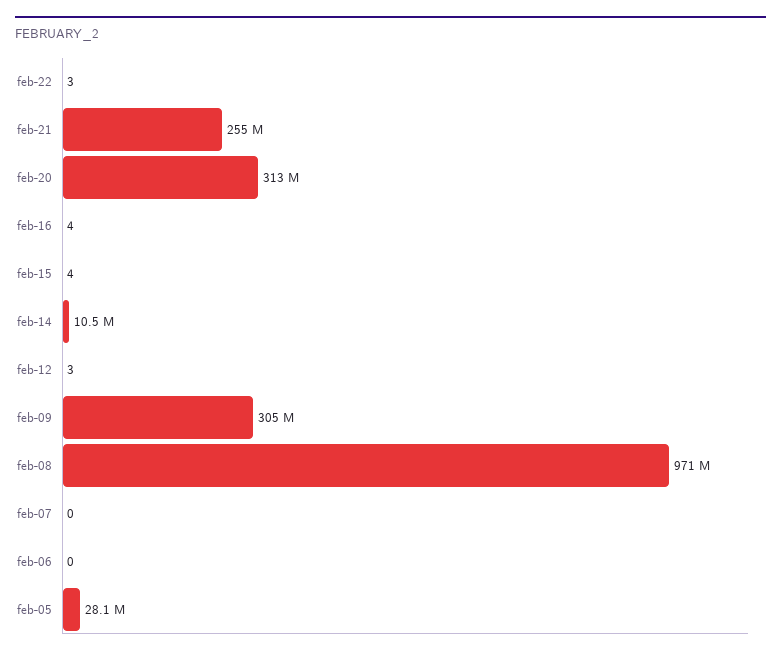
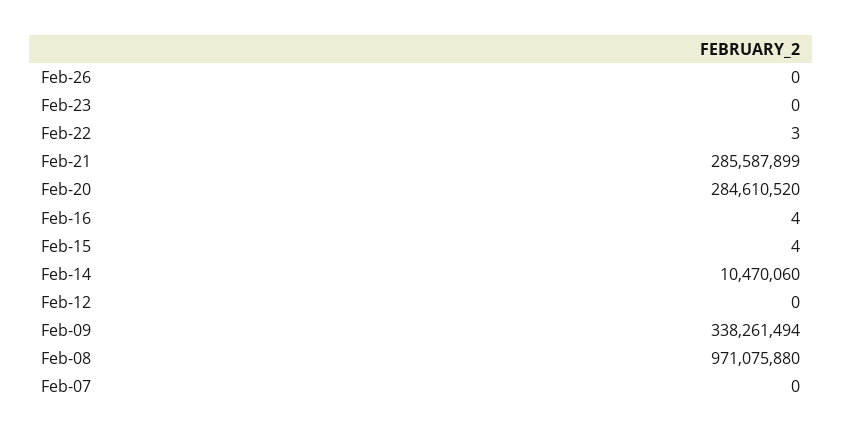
feb-21: 255000000 -> 285587899
feb-20: 313000000 -> 284610520
feb-12: 3 -> 0
feb-09: 305000000 -> 338261494
feb-06: 0 -> none
feb-05: 28100000 -> none
Feb-26: none -> 0
Feb-23: none -> 0

